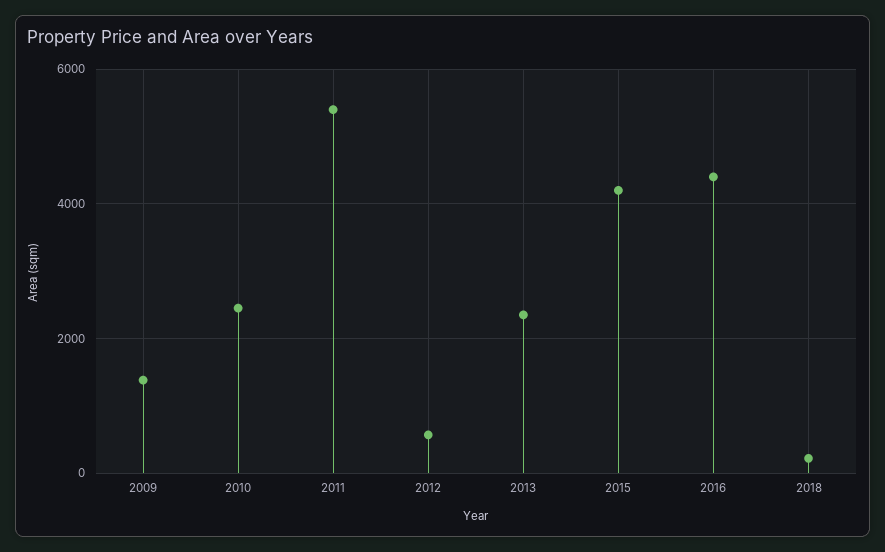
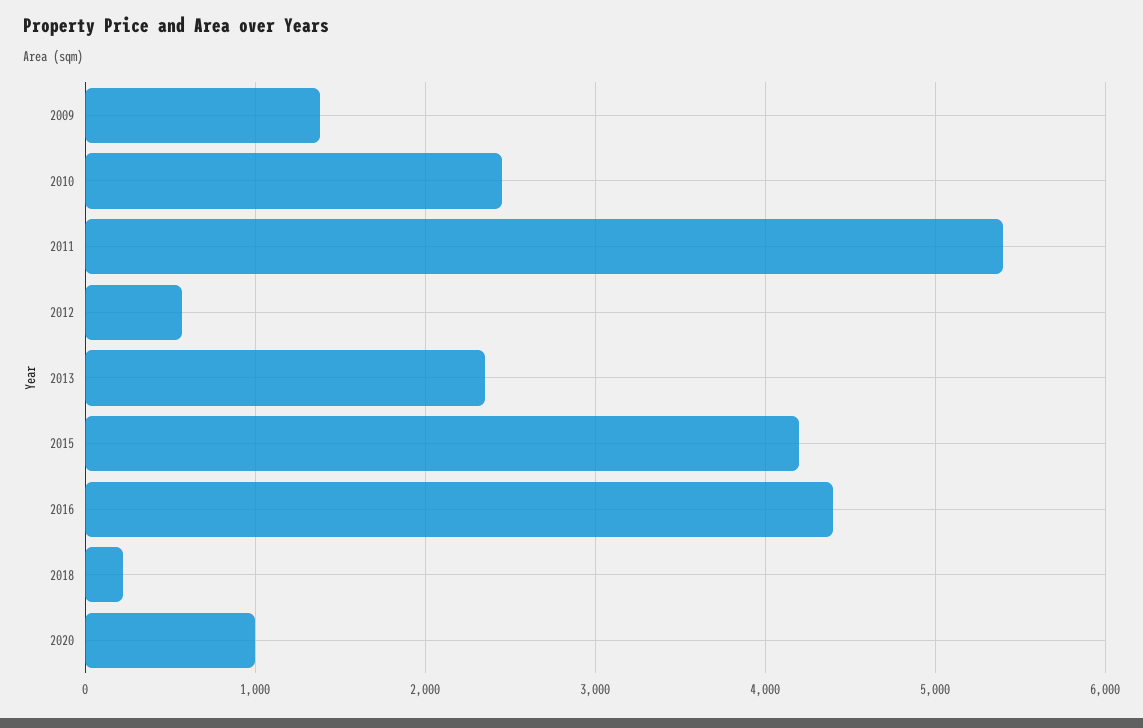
2020: none -> 1000

